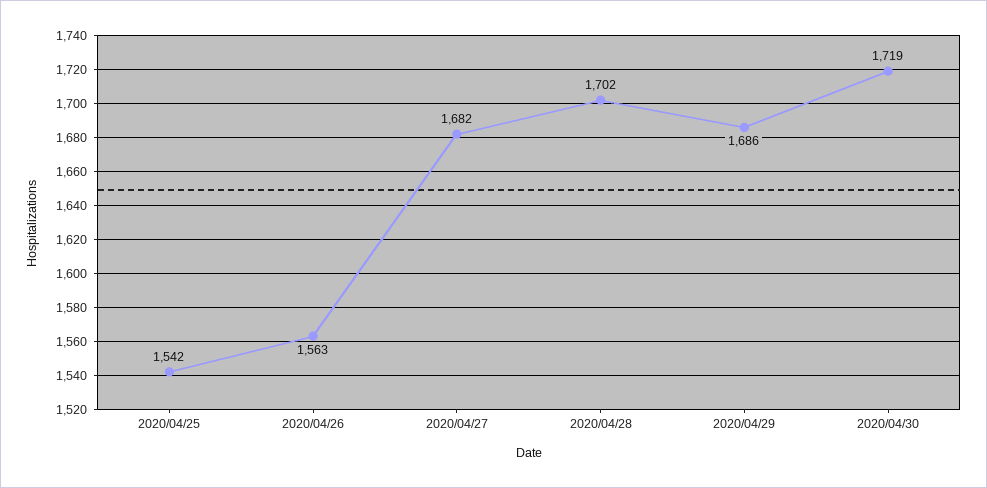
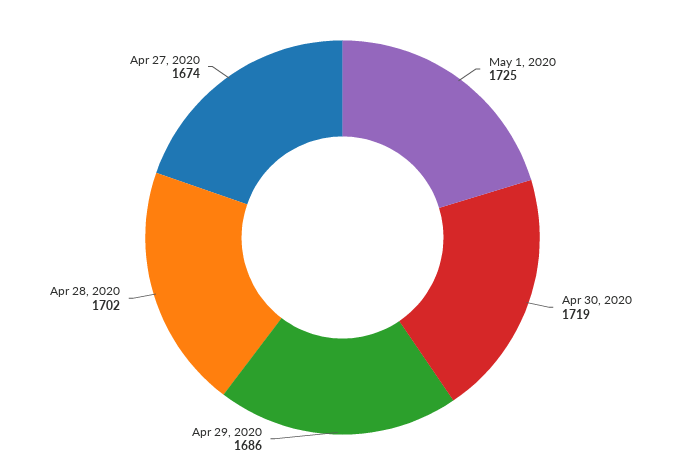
2020/04/25: 1542 -> none
2020/04/26: 1563 -> none
2020/04/27: 1682 -> 1674
May 1, 2020: none -> 1725

